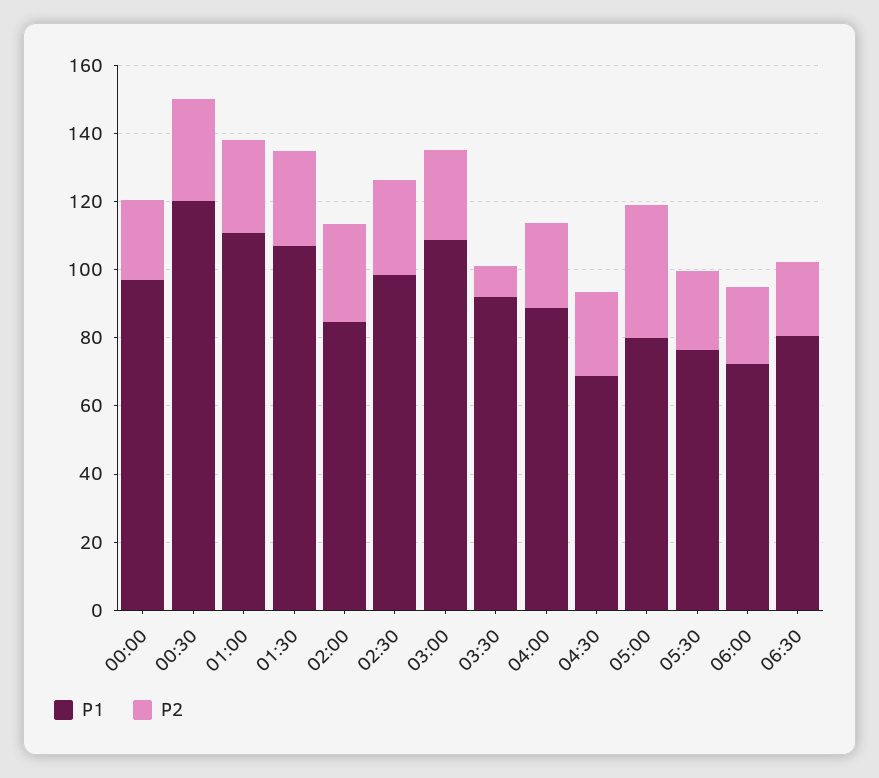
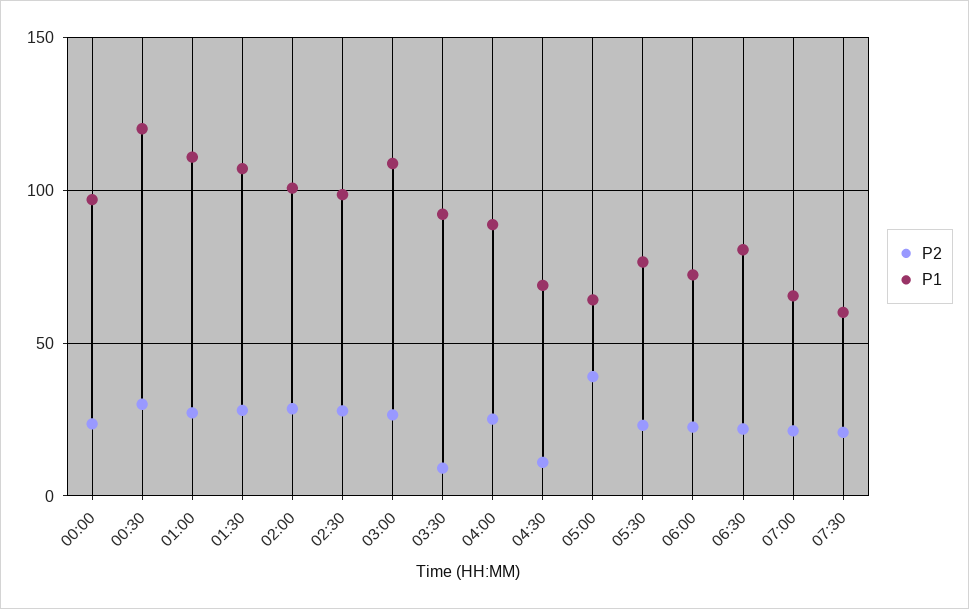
P1, 02:00: 85 -> 100
P2, 04:30: 25 -> 10
P1, 05:00: 80 -> 65
P2, 07:00: none -> 20
P1, 07:00: none -> 65
P2, 07:30: none -> 20
P1, 07:30: none -> 60

